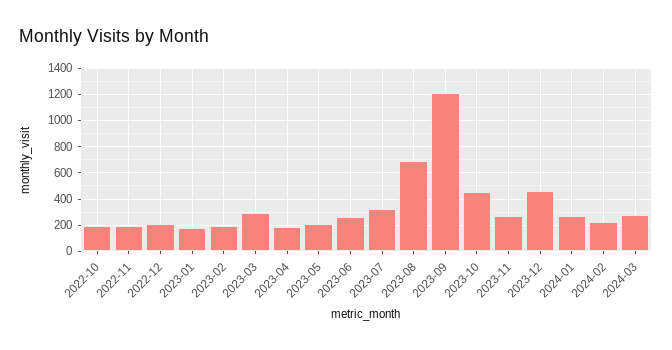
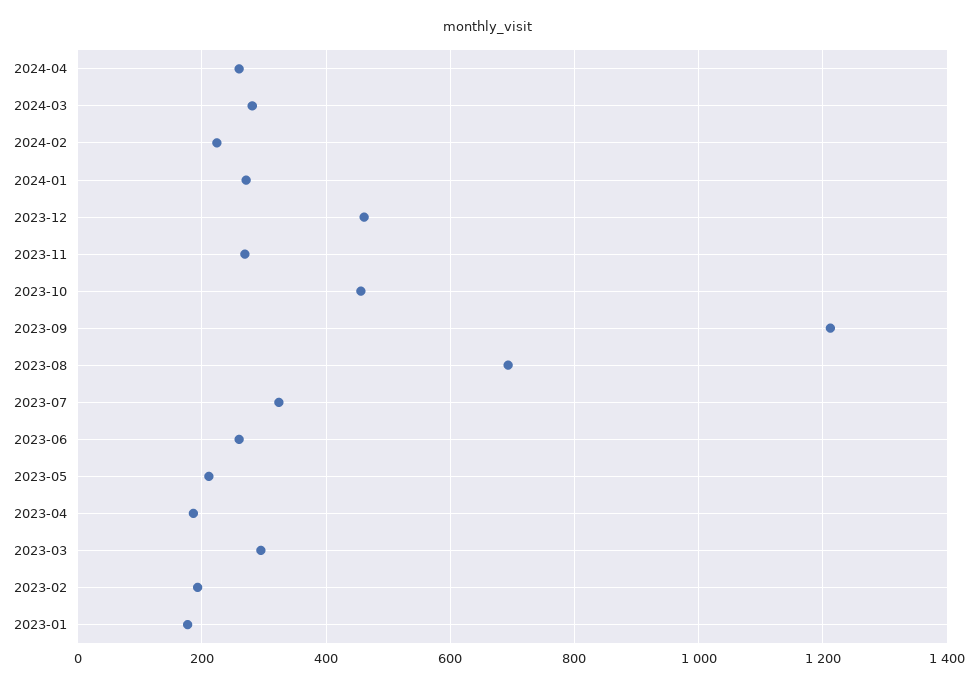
2022-10: 200 -> none
2022-11: 200 -> none
2022-12: 200 -> none
2024-04: none -> 260

